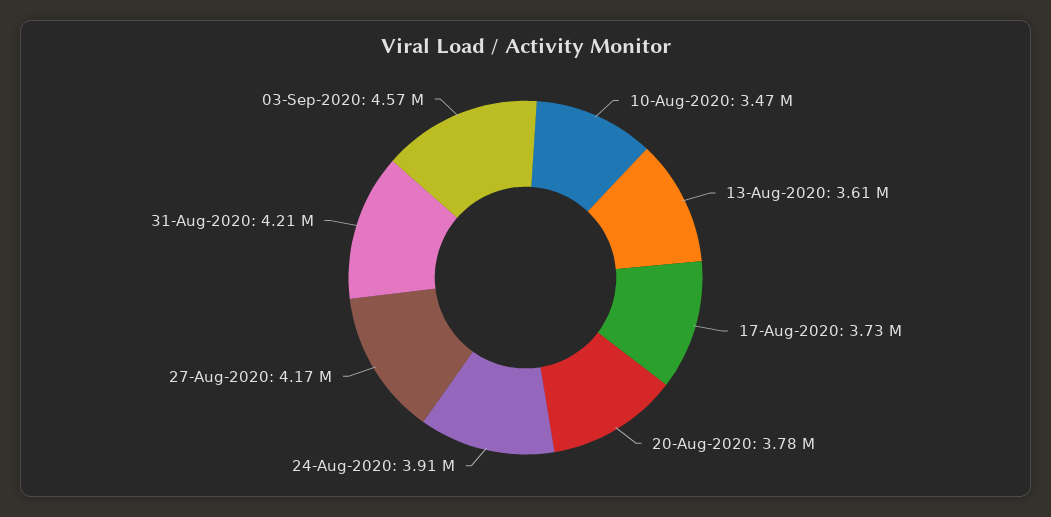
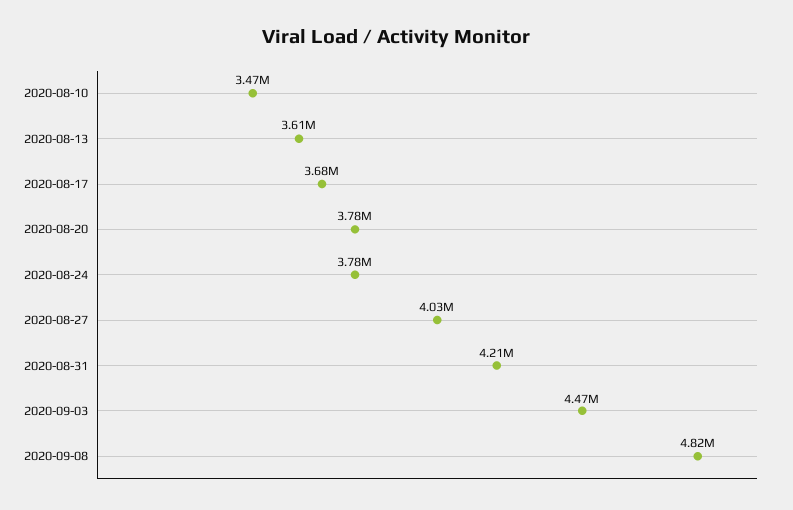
17-Aug-2020: 3730000 -> 3680000
24-Aug-2020: 3910000 -> 3780000
27-Aug-2020: 4170000 -> 4030000
03-Sep-2020: 4570000 -> 4470000
2020-09-08: none -> 4820000

